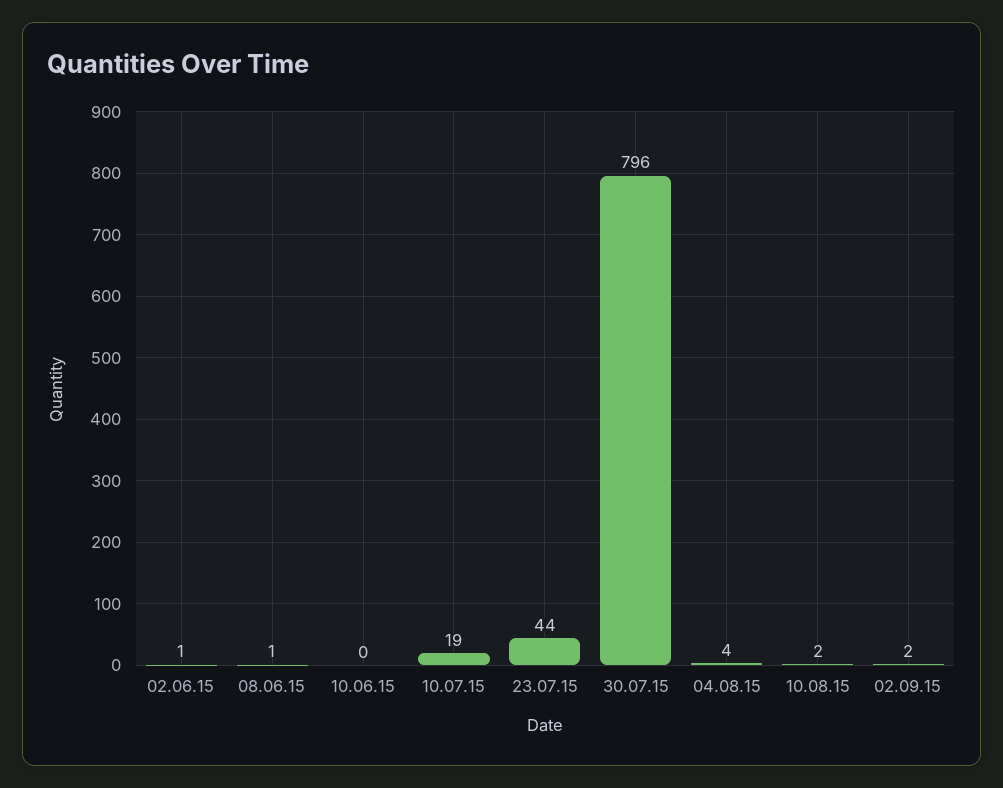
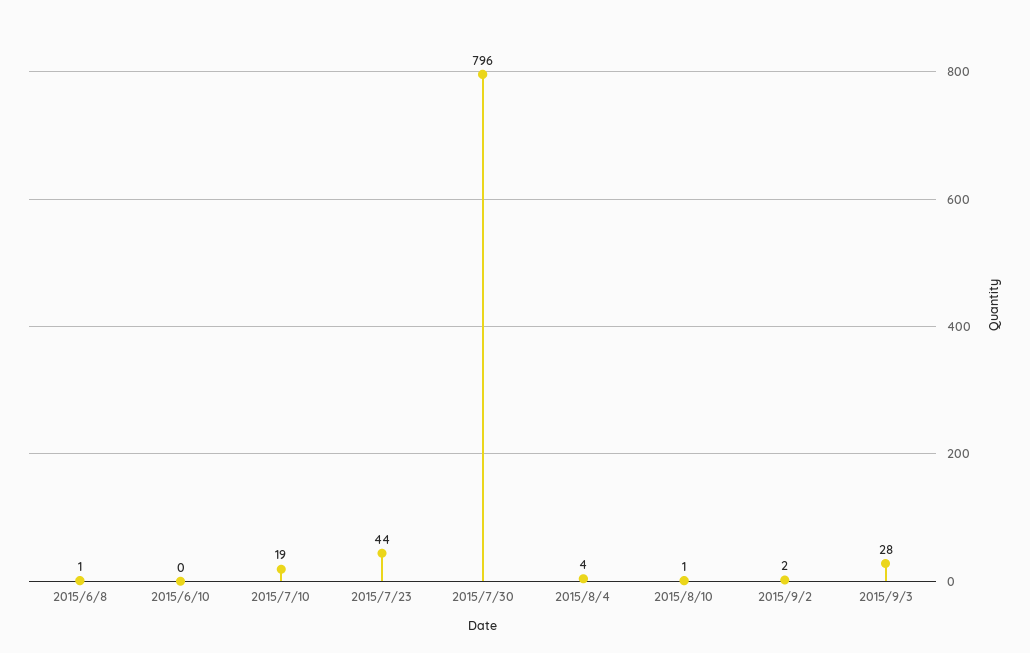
02.06.15: 1 -> none
10.08.15: 2 -> 1
2015/9/3: none -> 28

